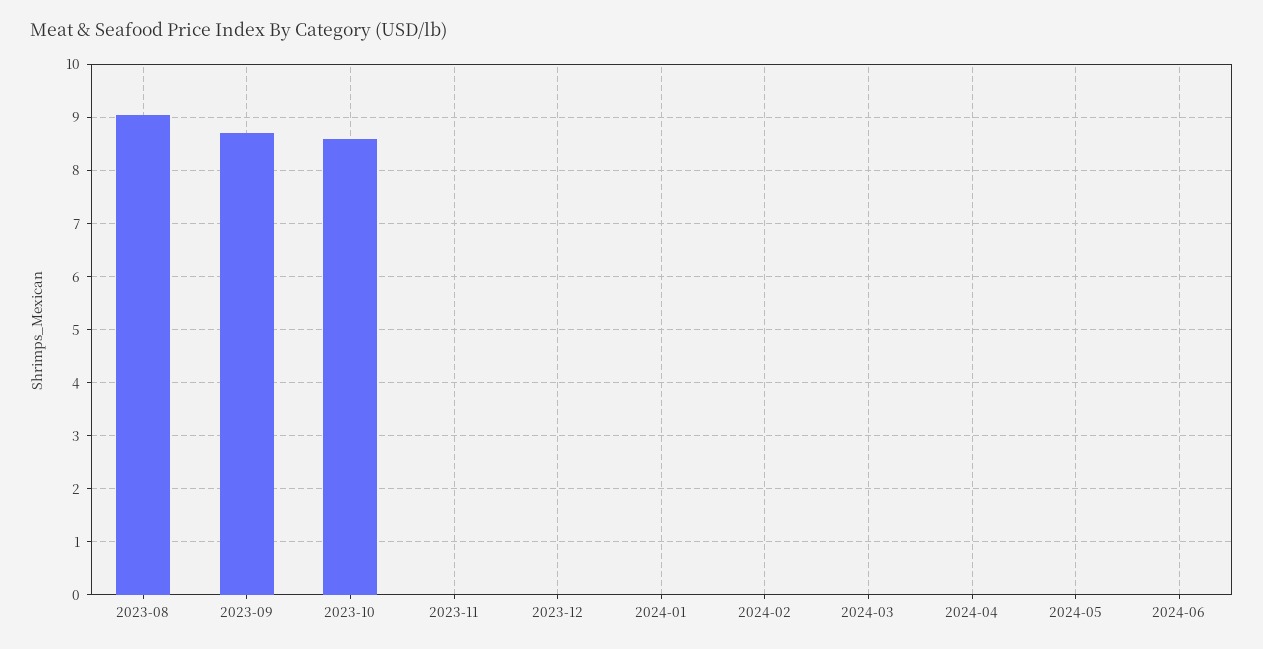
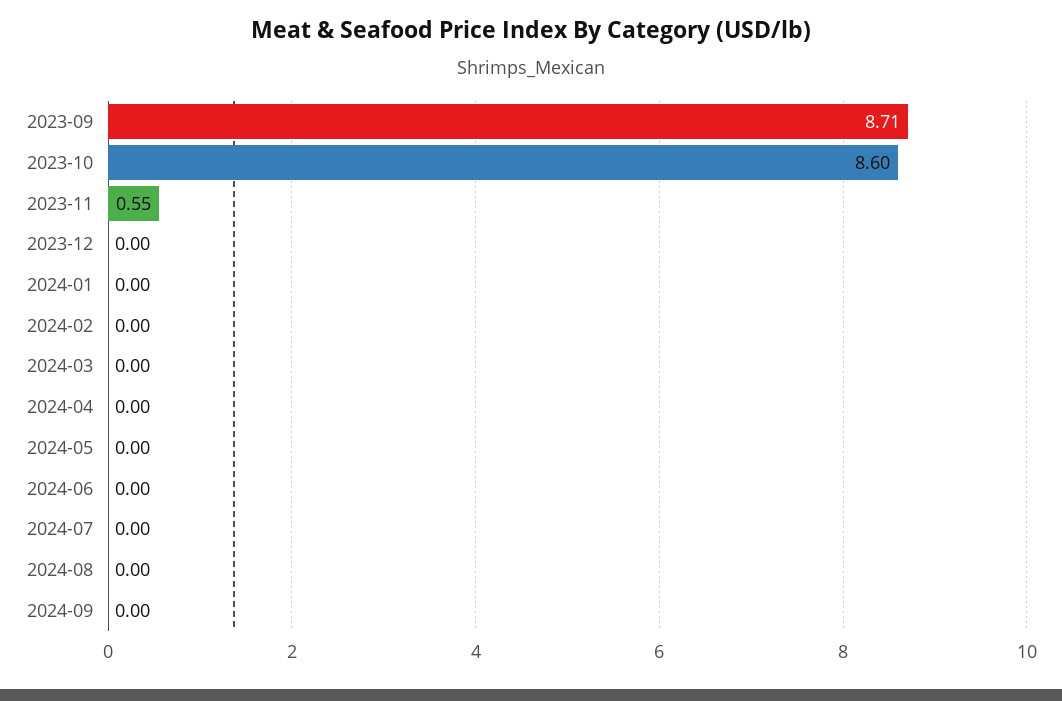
2023-08: 9 -> none
2023-11: 0 -> 0.55
2024-07: none -> 0
2024-08: none -> 0
2024-09: none -> 0

